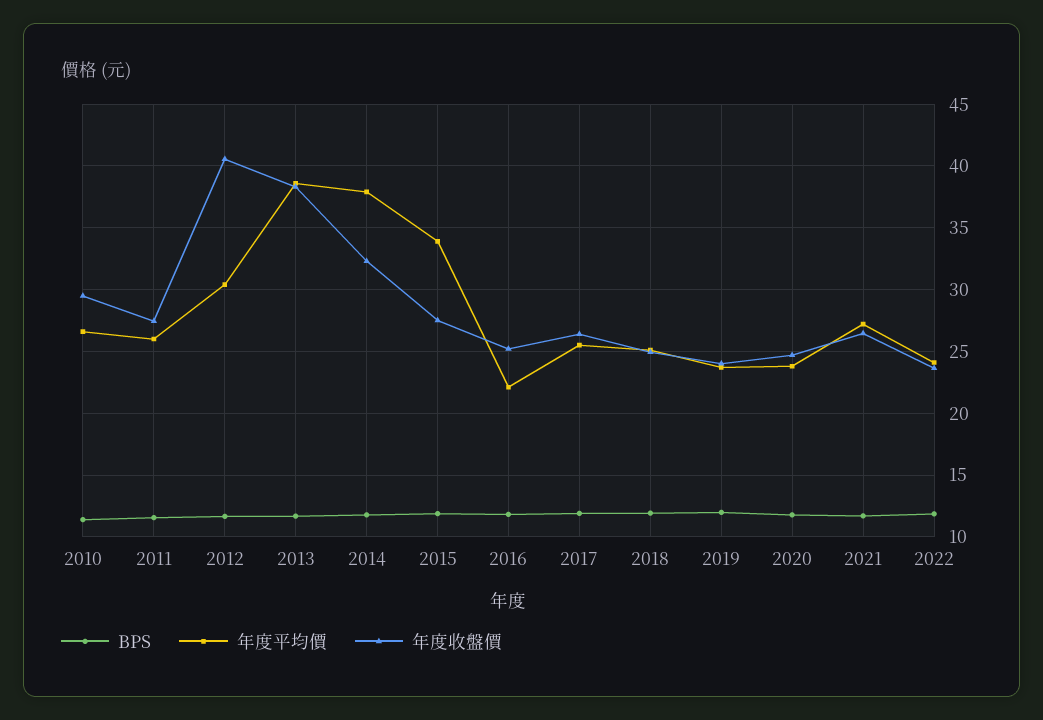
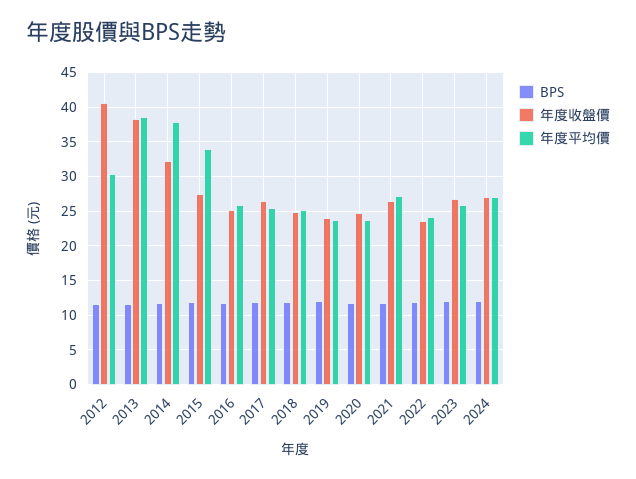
BPS, 2010: 11.5 -> none
年度平均價, 2010: 26.5 -> none
年度收盤價, 2010: 29.5 -> none
BPS, 2011: 11.5 -> none
年度平均價, 2011: 26 -> none
年度收盤價, 2011: 27.5 -> none
年度平均價, 2016: 22 -> 26
BPS, 2023: none -> 12
年度收盤價, 2023: none -> 27
年度平均價, 2023: none -> 26
BPS, 2024: none -> 12
年度收盤價, 2024: none -> 27
年度平均價, 2024: none -> 27

